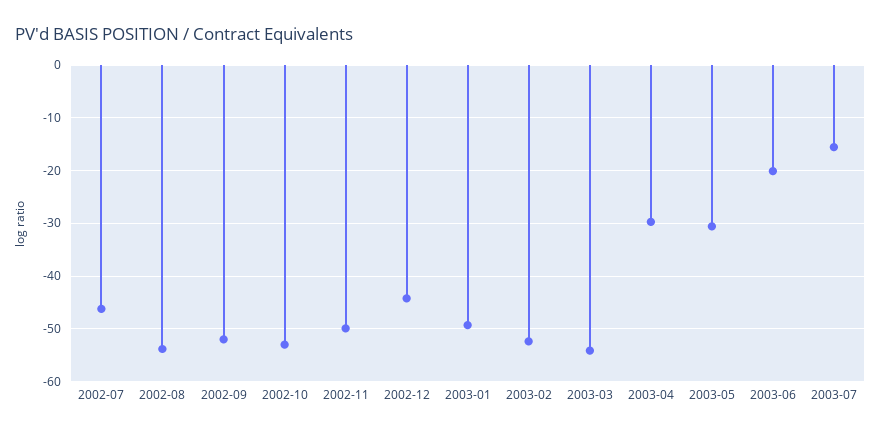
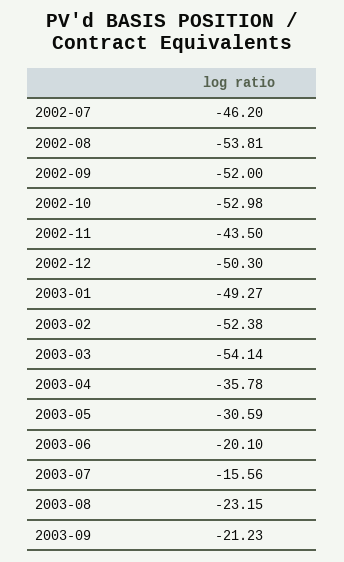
2002-11: -50 -> -43.5
2002-12: -44 -> -50.3
2003-04: -30 -> -35.78
2003-08: none -> -23.15
2003-09: none -> -21.23

